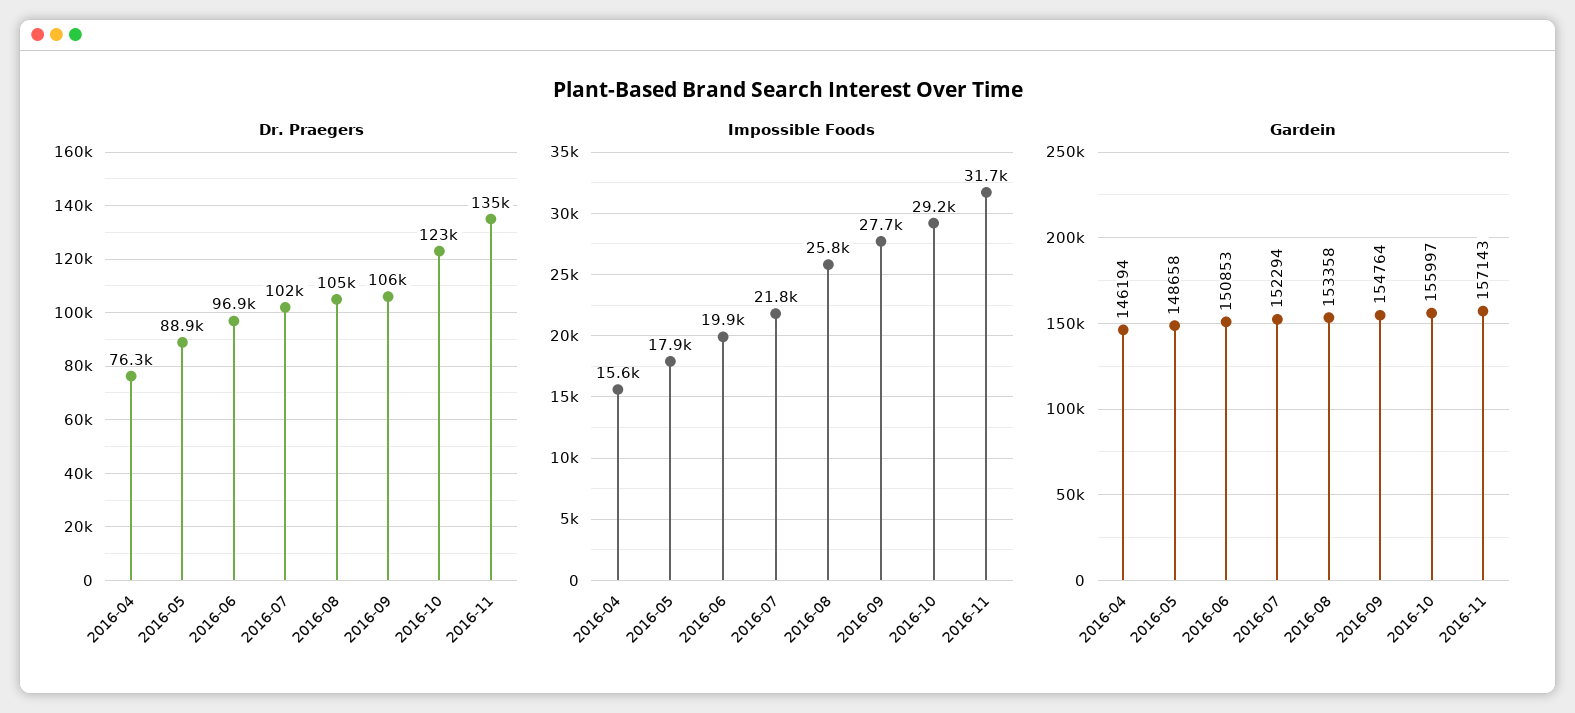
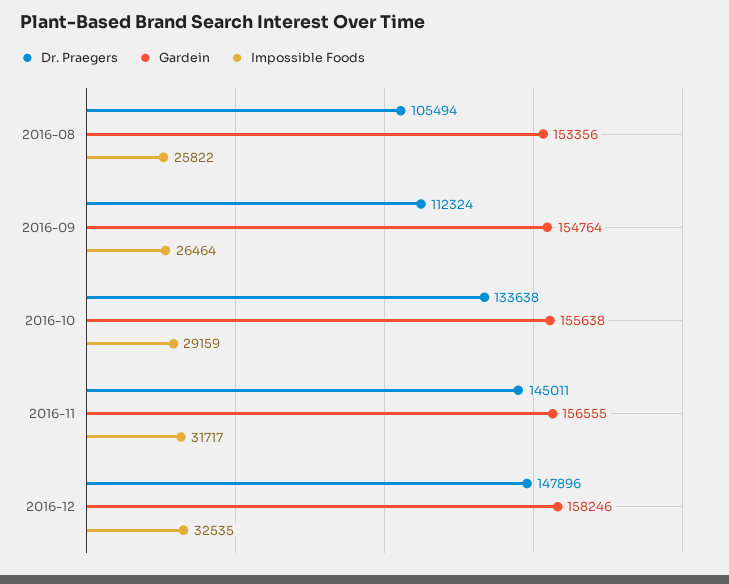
Dr. Praegers, 2016-04: 76300 -> none
Dr. Praegers, 2016-05: 88900 -> none
Dr. Praegers, 2016-06: 96900 -> none
Dr. Praegers, 2016-07: 102000 -> none
Dr. Praegers, 2016-09: 106000 -> 112324
Dr. Praegers, 2016-10: 123000 -> 133638
Dr. Praegers, 2016-11: 135000 -> 145011
Impossible Foods, 2016-04: 15600 -> none
Impossible Foods, 2016-05: 17900 -> none
Impossible Foods, 2016-06: 19900 -> none
Impossible Foods, 2016-07: 21800 -> none
Impossible Foods, 2016-09: 27700 -> 26464
Gardein, 2016-04: 146194 -> none
Gardein, 2016-05: 148658 -> none
Gardein, 2016-06: 150853 -> none
Gardein, 2016-07: 152294 -> none
Gardein, 2016-08: 153358 -> 153356
Gardein, 2016-10: 155997 -> 155638
Gardein, 2016-11: 157143 -> 156555
Dr. Praegers, 2016-12: none -> 147896
Gardein, 2016-12: none -> 158246
Impossible Foods, 2016-12: none -> 32535

